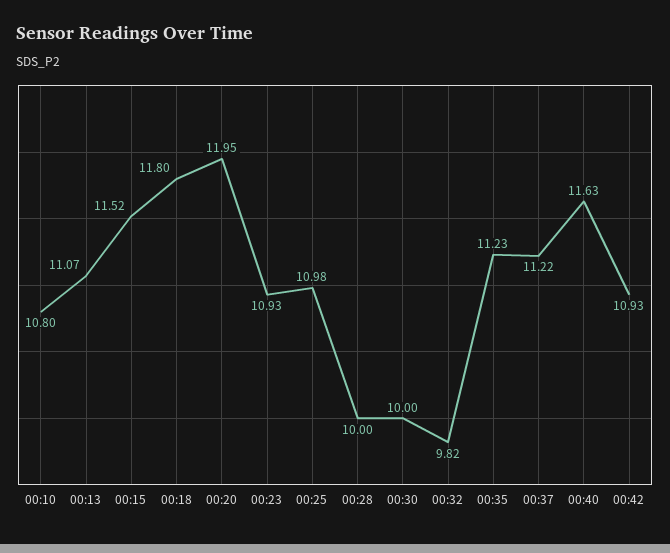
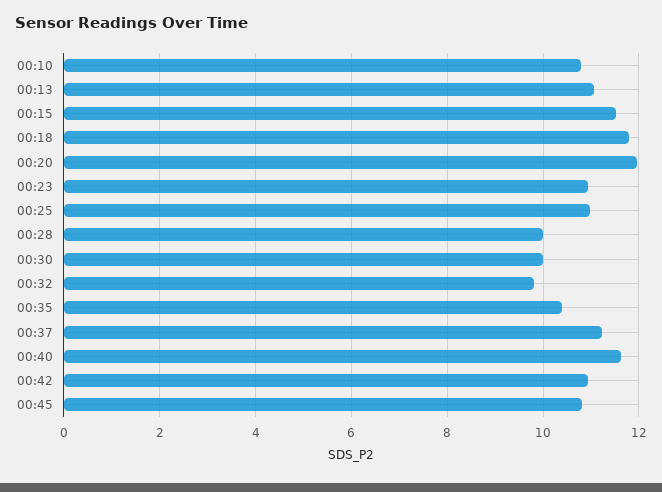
00:35: 11.23 -> 10.4
00:45: none -> 10.8

